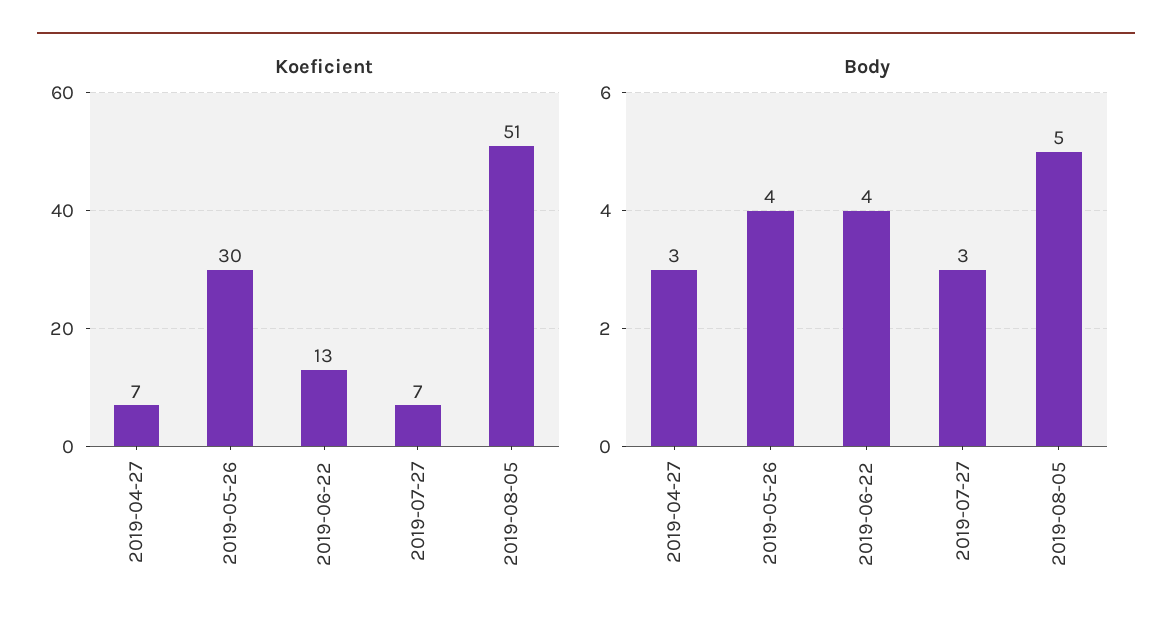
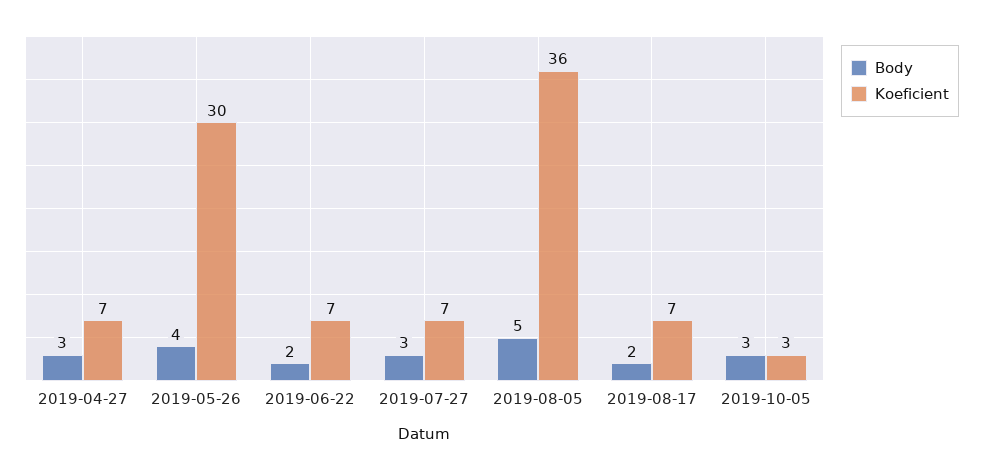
Koeficient, 2019-06-22: 13 -> 7
Koeficient, 2019-08-05: 51 -> 36
Body, 2019-06-22: 4 -> 2
Body, 2019-08-17: none -> 2
Koeficient, 2019-08-17: none -> 7
Body, 2019-10-05: none -> 3
Koeficient, 2019-10-05: none -> 3

